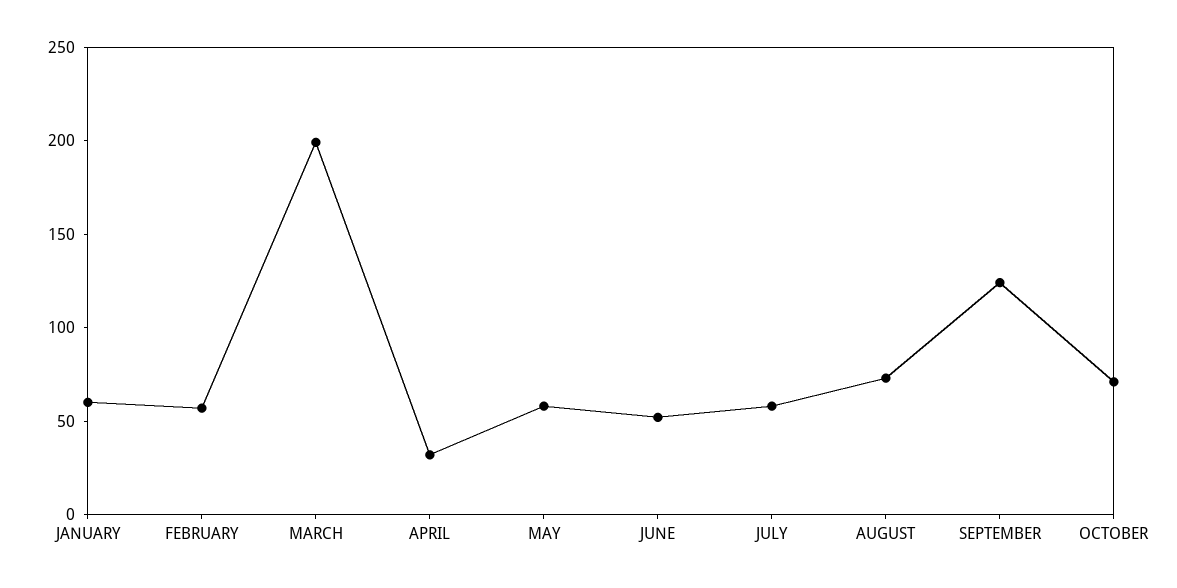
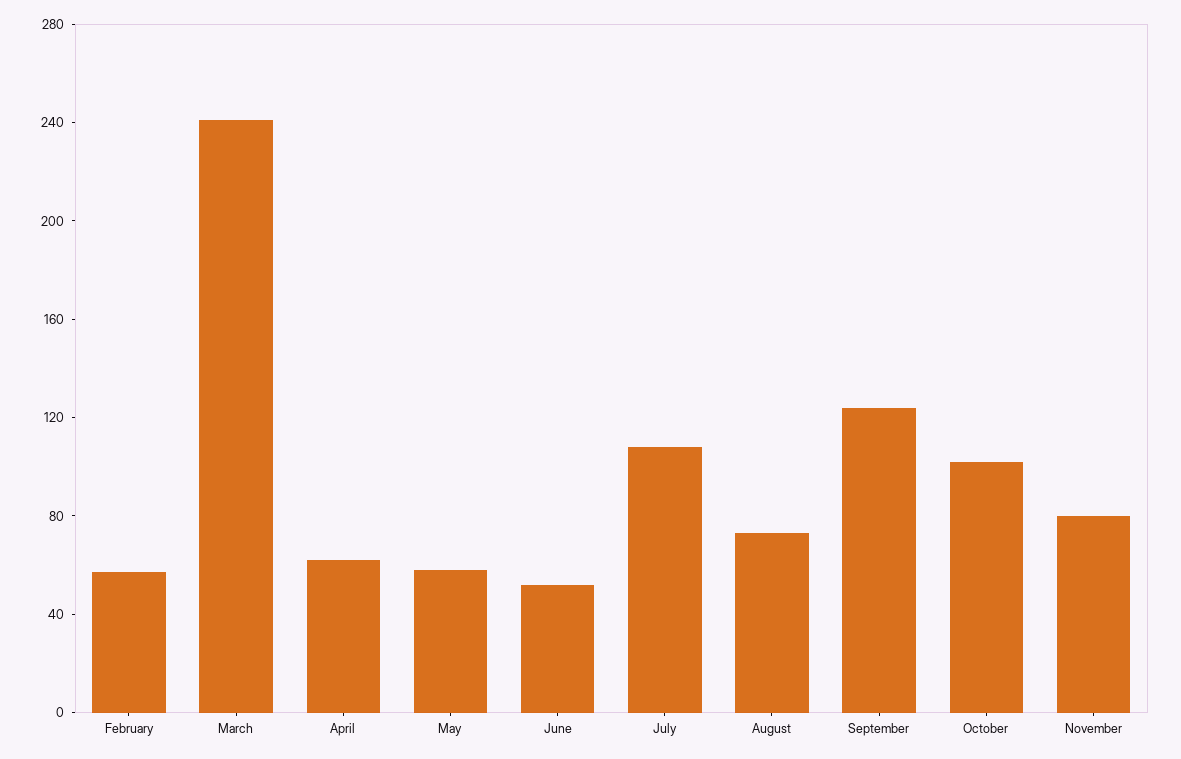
JANUARY: 60 -> none
MARCH: 200 -> 240
APRIL: 30 -> 60
JULY: 60 -> 110
OCTOBER: 70 -> 100
November: none -> 80

